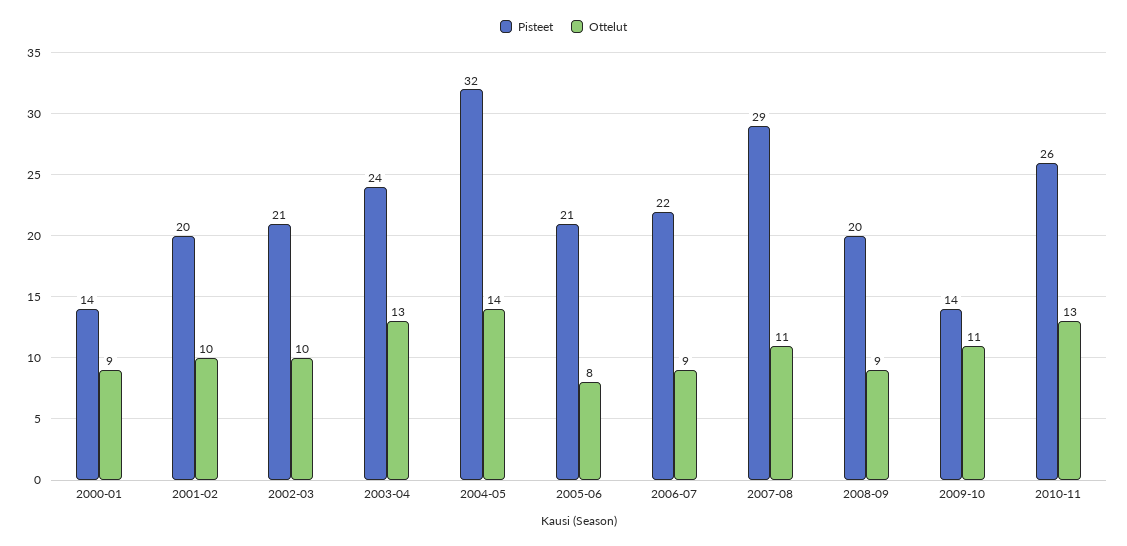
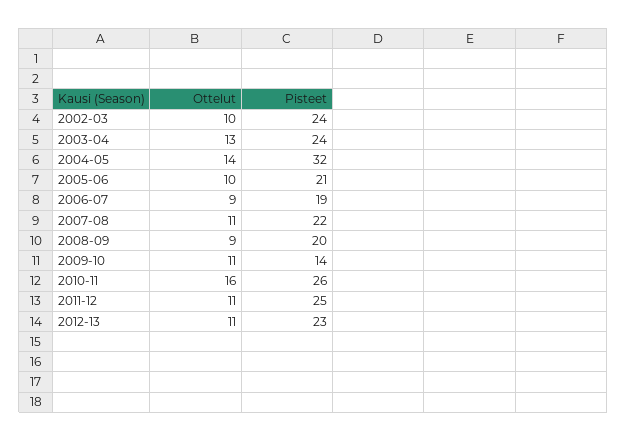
Pisteet, 2000-01: 14 -> none
Ottelut, 2000-01: 9 -> none
Pisteet, 2001-02: 20 -> none
Ottelut, 2001-02: 10 -> none
Pisteet, 2002-03: 21 -> 24
Ottelut, 2005-06: 8 -> 10
Pisteet, 2006-07: 22 -> 19
Pisteet, 2007-08: 29 -> 22
Ottelut, 2010-11: 13 -> 16
Ottelut, 2011-12: none -> 11
Pisteet, 2011-12: none -> 25
Ottelut, 2012-13: none -> 11
Pisteet, 2012-13: none -> 23

